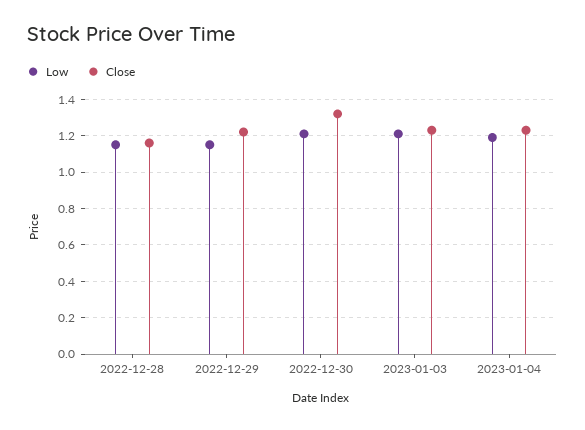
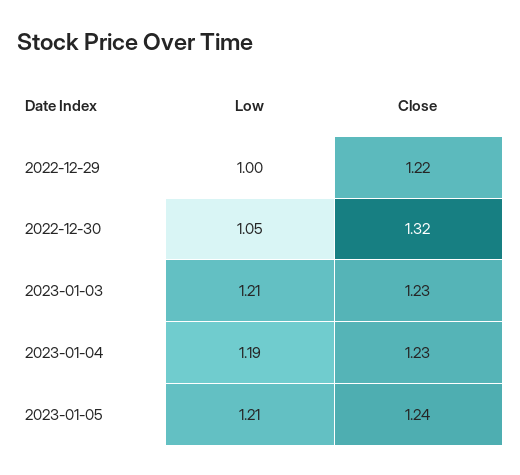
Low, 2022-12-28: 1.15 -> none
Close, 2022-12-28: 1.15 -> none
Low, 2022-12-29: 1.15 -> 1
Low, 2022-12-30: 1.2 -> 1.05
Low, 2023-01-05: none -> 1.21
Close, 2023-01-05: none -> 1.24

